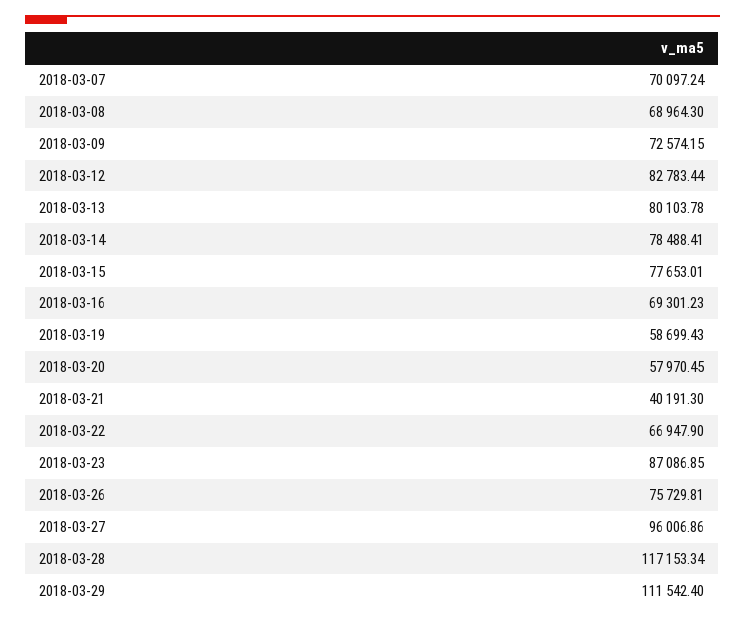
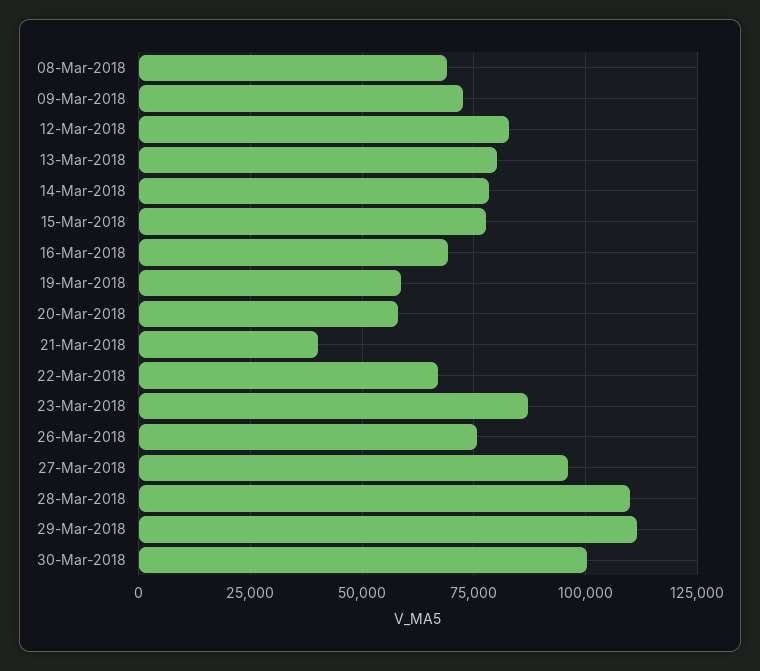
2018-03-07: 70097.24 -> none
2018-03-28: 117153.34 -> 110000
30-Mar-2018: none -> 100000

